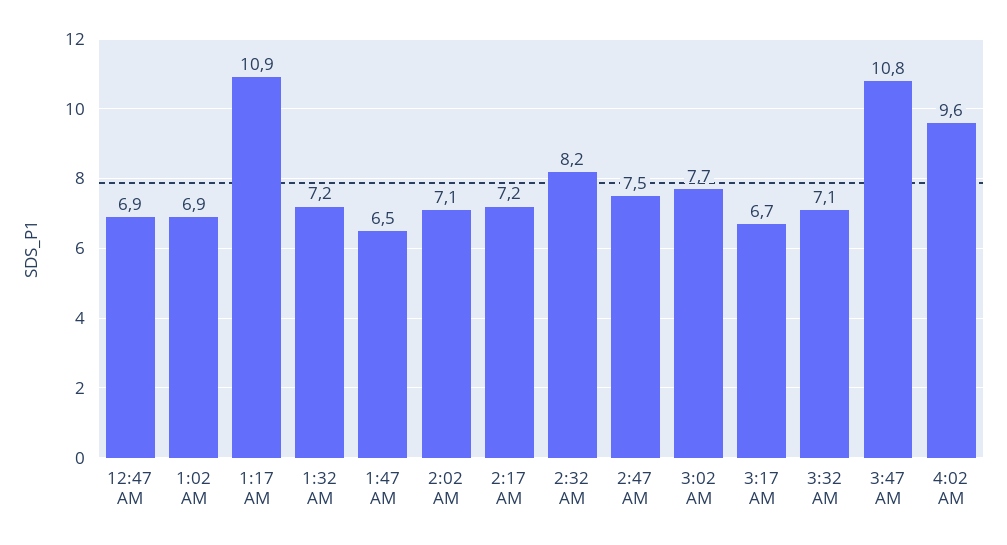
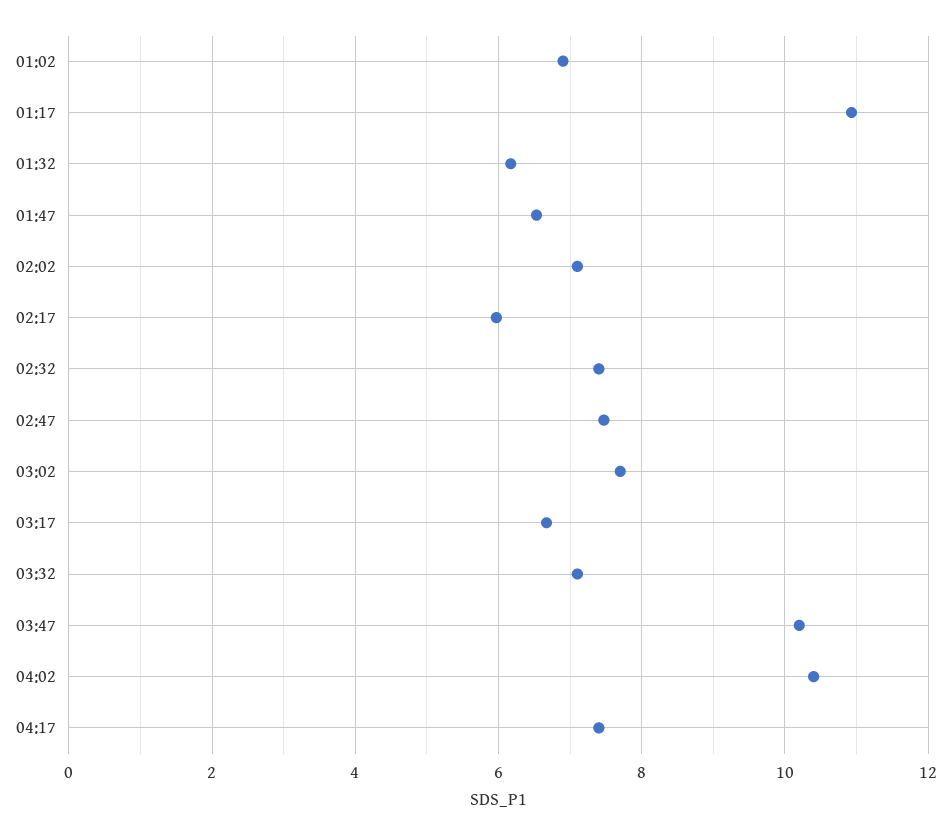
12:47 AM: 6.9 -> none
1:32 AM: 7.2 -> 6.2
2:17 AM: 7.2 -> 6
2:32 AM: 8.2 -> 7.4
3:47 AM: 10.8 -> 10.2
4:02 AM: 9.6 -> 10.4
04:17: none -> 7.4

